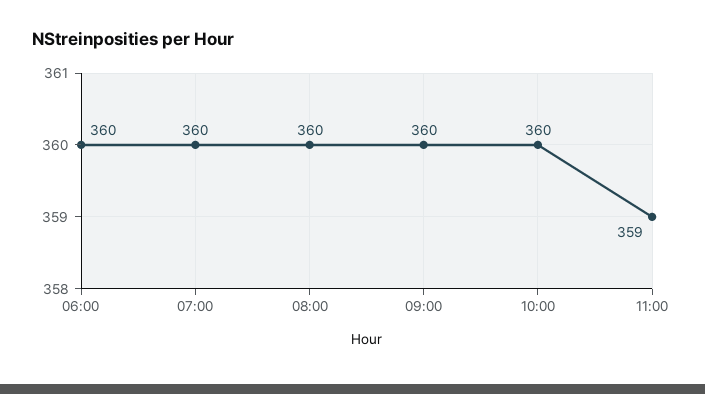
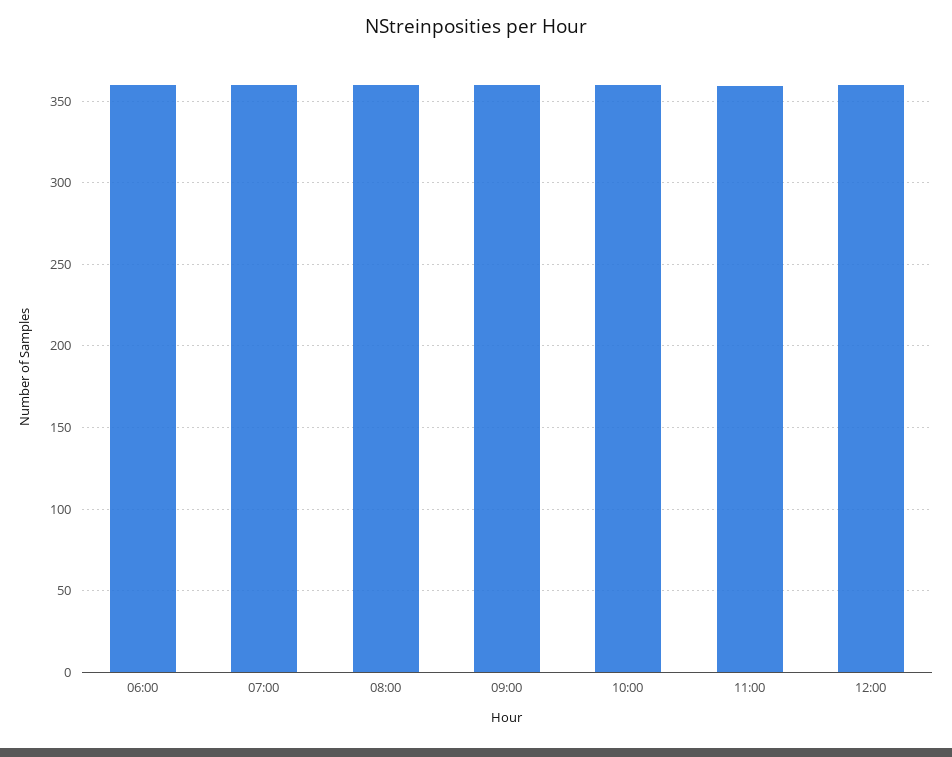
12:00: none -> 360

